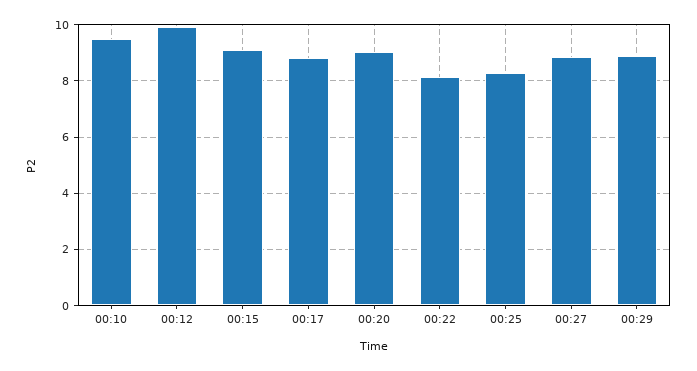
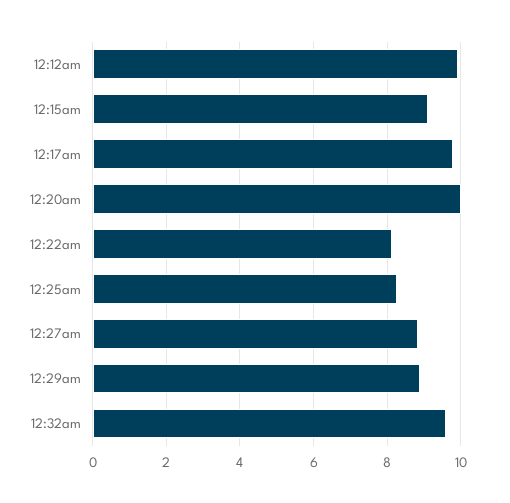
00:10: 9.5 -> none
00:17: 8.75 -> 9.8
00:20: 9 -> 10
12:32am: none -> 9.6

